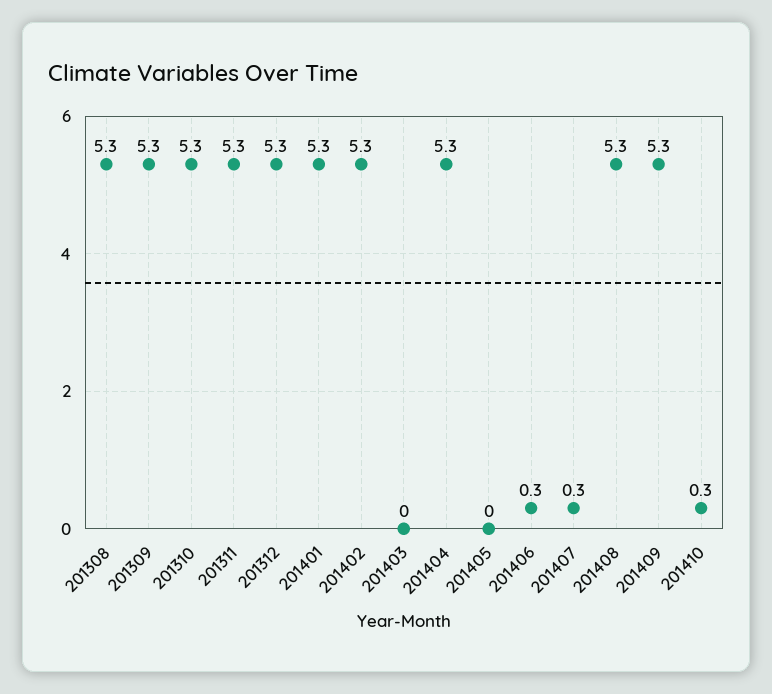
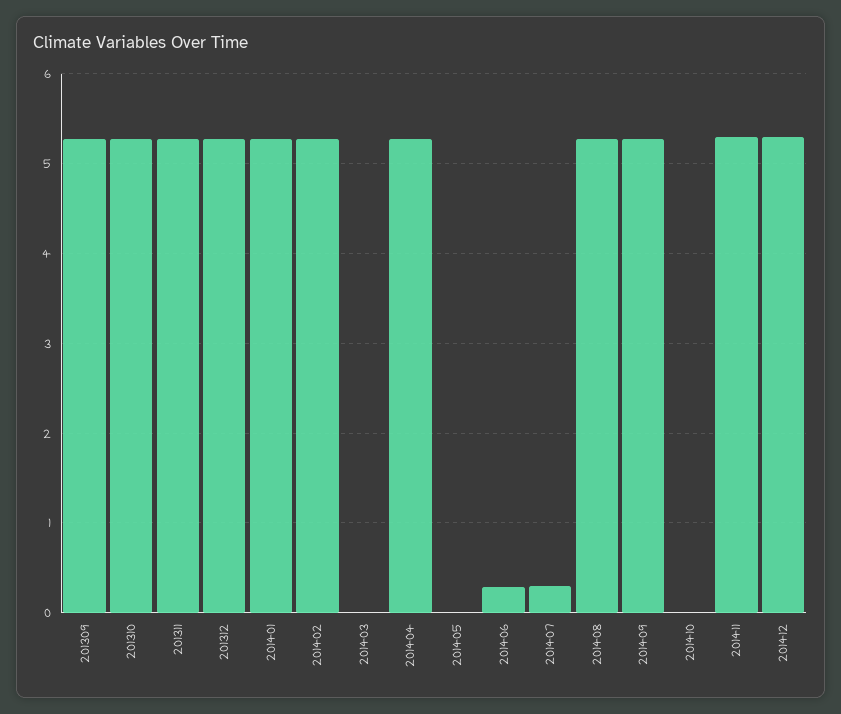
201308: 5.3 -> none
201410: 0.3 -> 0
201411: none -> 5.3
201412: none -> 5.3

